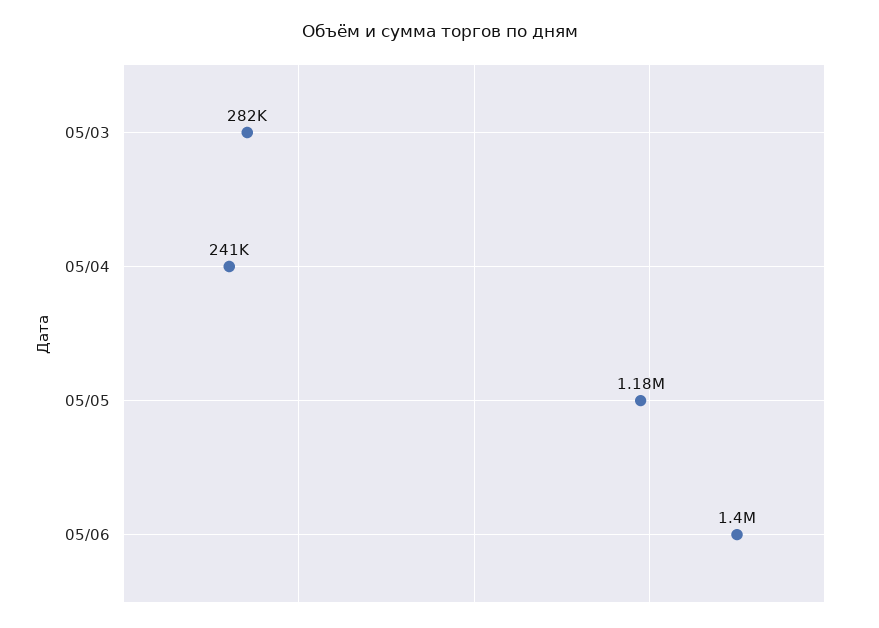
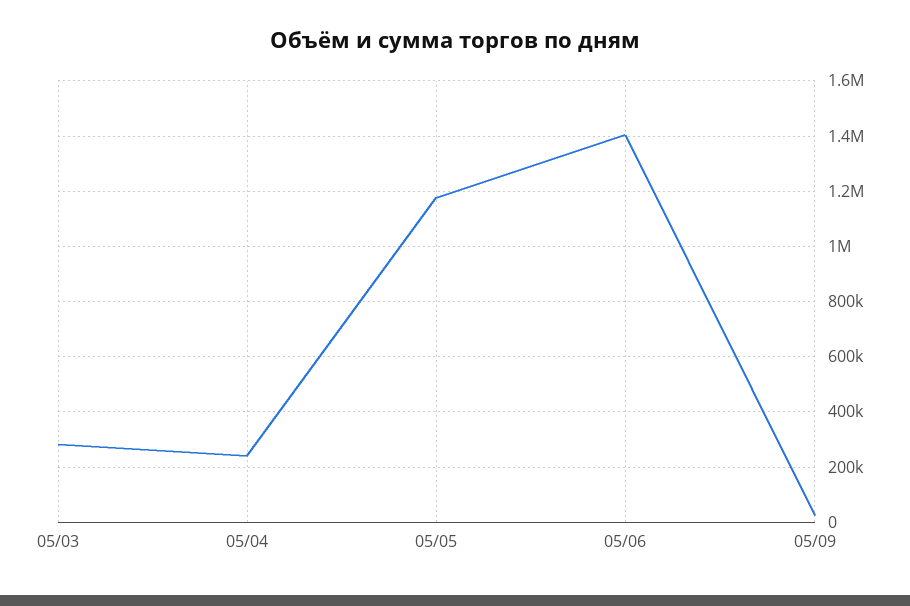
05/09: none -> 25000

